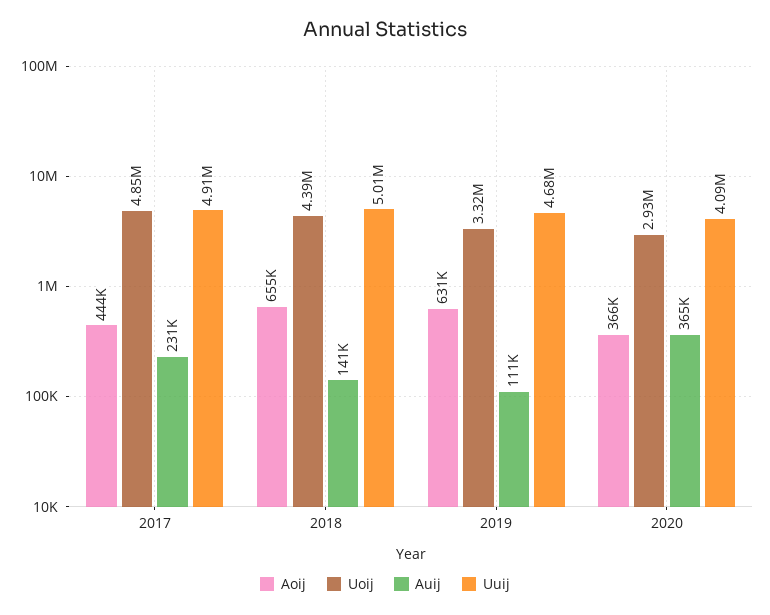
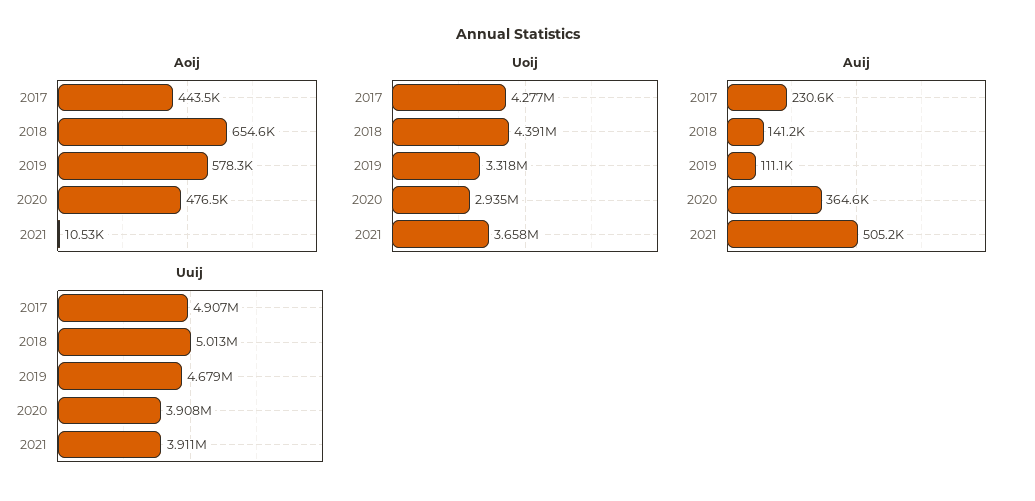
Uoij, 2017: 4850000 -> 4277000
Aoij, 2019: 631000 -> 578300
Aoij, 2020: 366000 -> 476500
Uuij, 2020: 4090000 -> 3908000
Aoij, 2021: none -> 10530
Uoij, 2021: none -> 3658000
Auij, 2021: none -> 505200
Uuij, 2021: none -> 3911000

